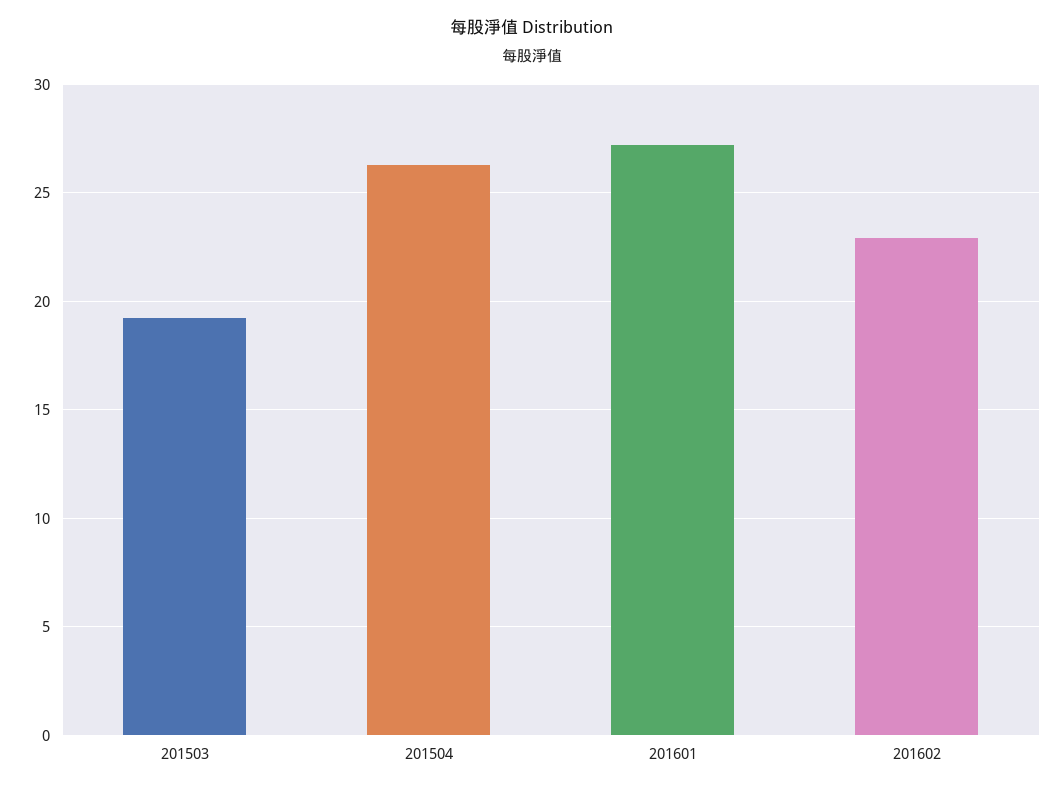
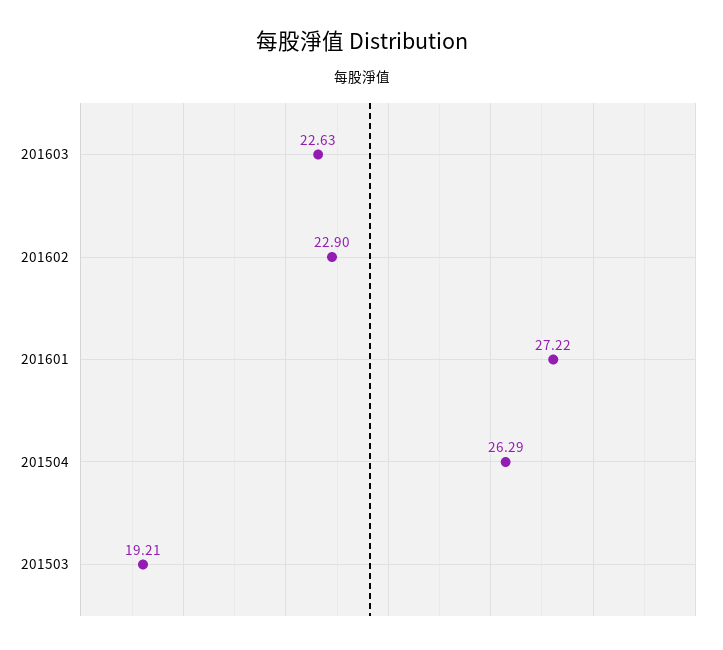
201603: none -> 22.63

